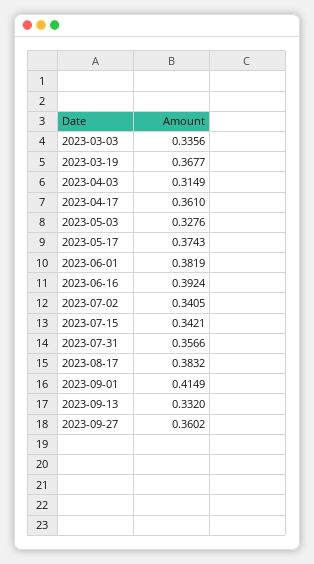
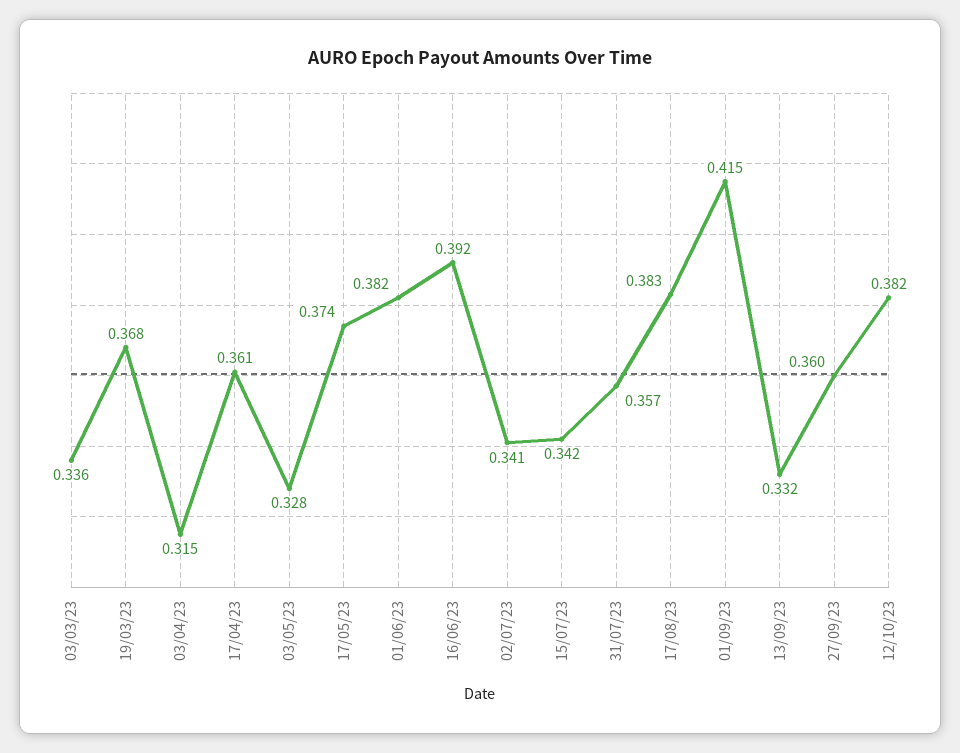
12/10/23: none -> 0.382

